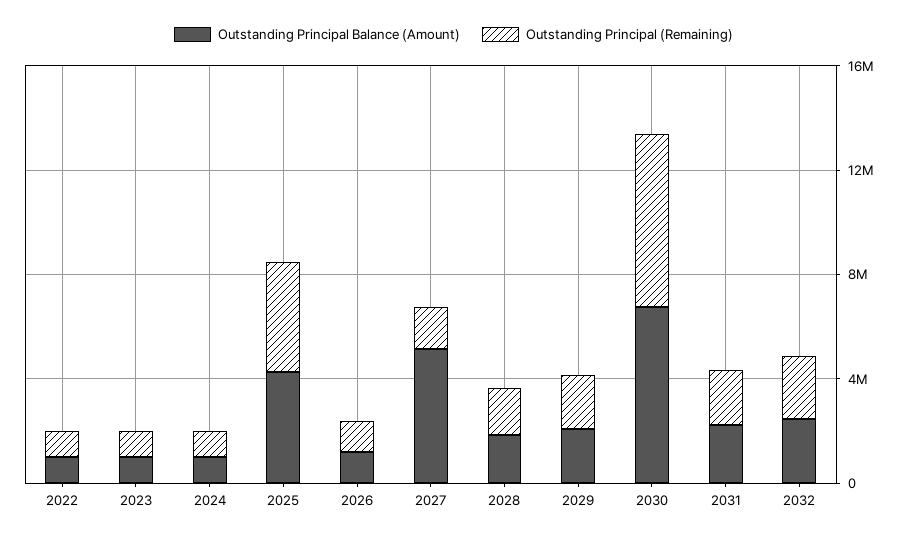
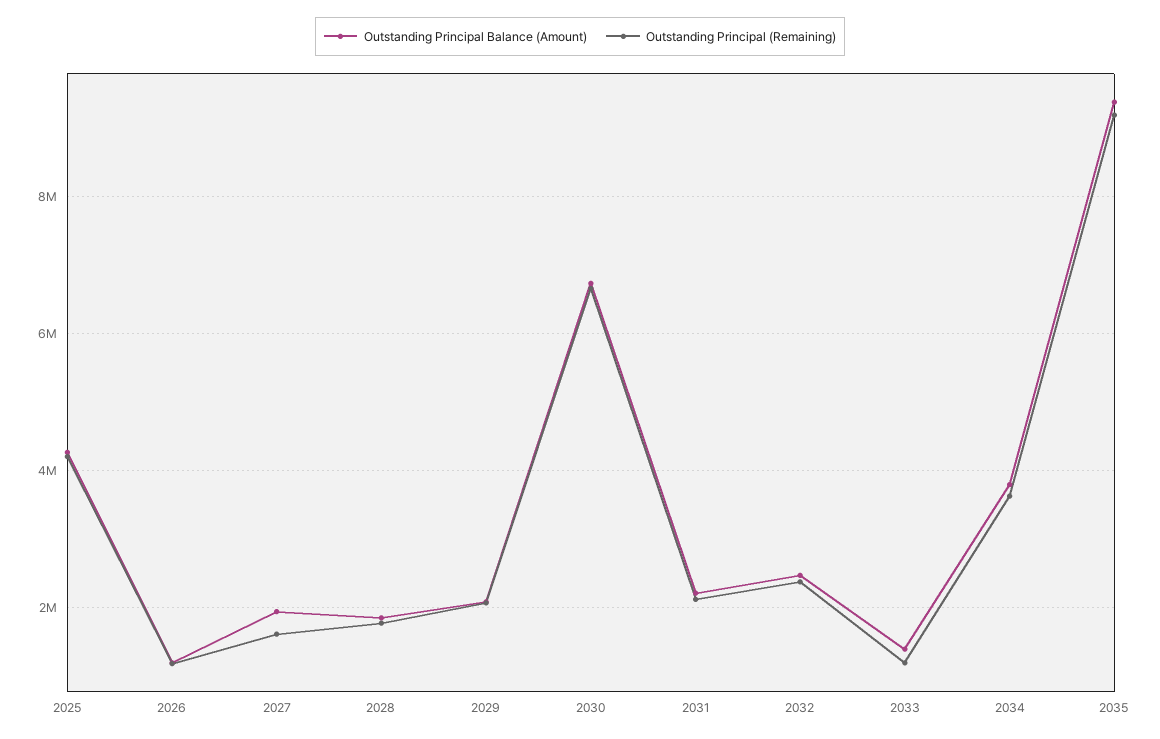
Outstanding Principal Balance (Amount), 2022: 1000000 -> none
Outstanding Principal (Remaining), 2022: 1000000 -> none
Outstanding Principal Balance (Amount), 2023: 1000000 -> none
Outstanding Principal (Remaining), 2023: 1000000 -> none
Outstanding Principal Balance (Amount), 2024: 1000000 -> none
Outstanding Principal (Remaining), 2024: 1000000 -> none
Outstanding Principal Balance (Amount), 2027: 5000000 -> 2000000
Outstanding Principal Balance (Amount), 2033: none -> 1400000
Outstanding Principal (Remaining), 2033: none -> 1200000
Outstanding Principal Balance (Amount), 2034: none -> 3800000
Outstanding Principal (Remaining), 2034: none -> 3600000
Outstanding Principal Balance (Amount), 2035: none -> 9400000
Outstanding Principal (Remaining), 2035: none -> 9200000

